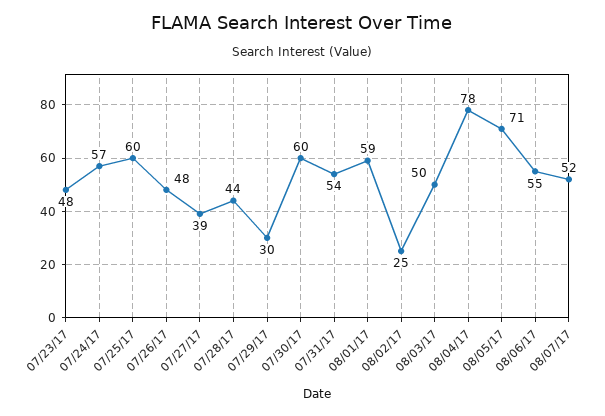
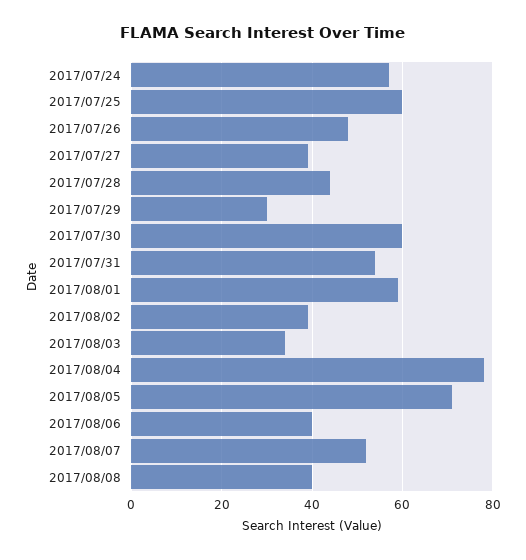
07/23/17: 48 -> none
08/02/17: 25 -> 40
08/03/17: 50 -> 35
08/06/17: 55 -> 40
2017/08/08: none -> 40

